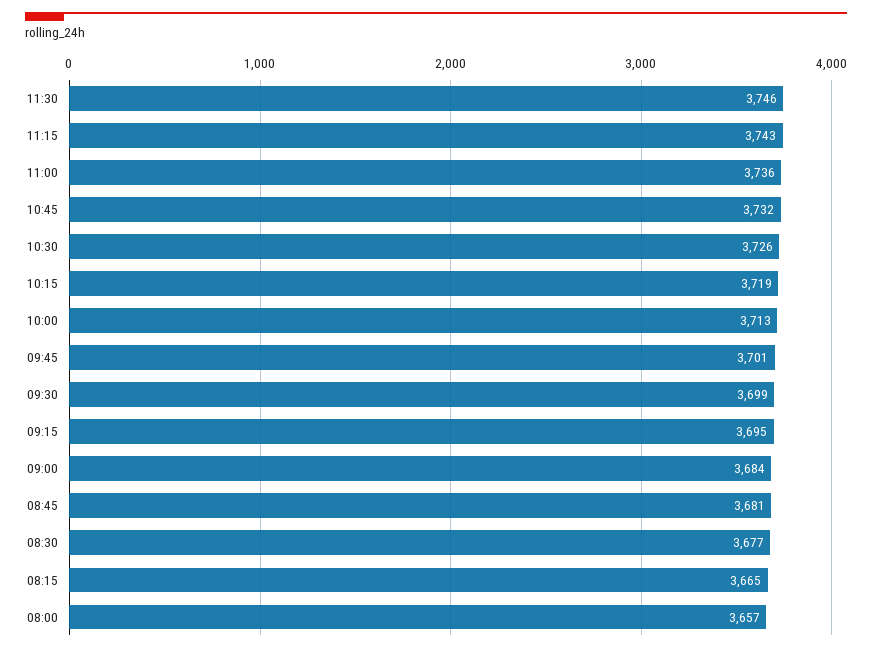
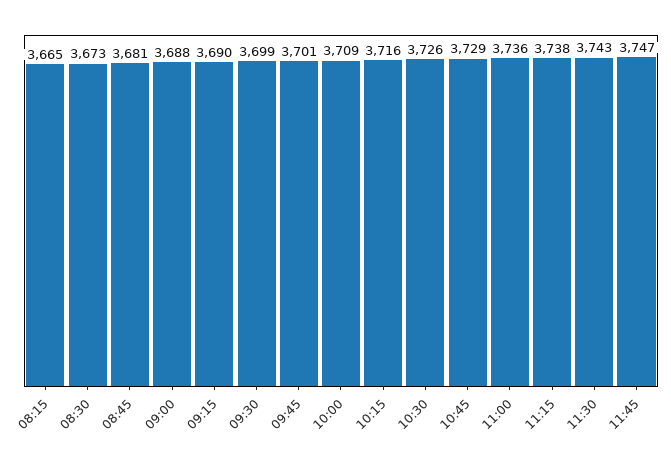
11:30: 3746 -> 3743
11:15: 3743 -> 3738
10:45: 3732 -> 3729
10:15: 3719 -> 3716
10:00: 3713 -> 3709
09:15: 3695 -> 3690
09:00: 3684 -> 3688
08:30: 3677 -> 3673
08:00: 3657 -> none
11:45: none -> 3747

